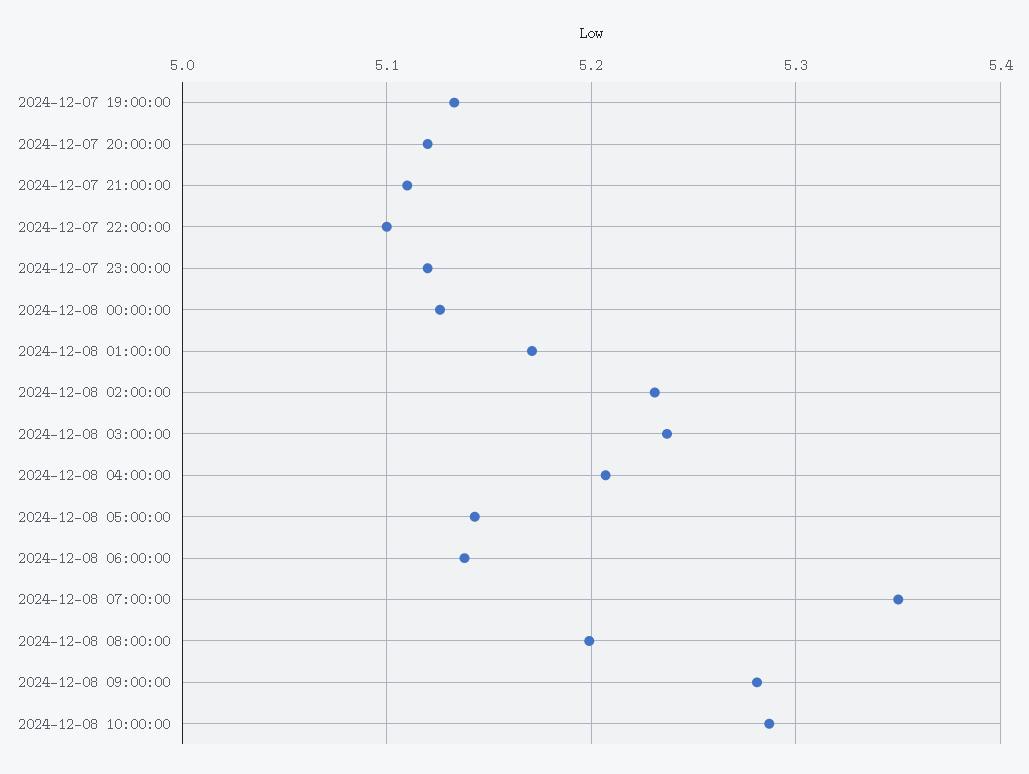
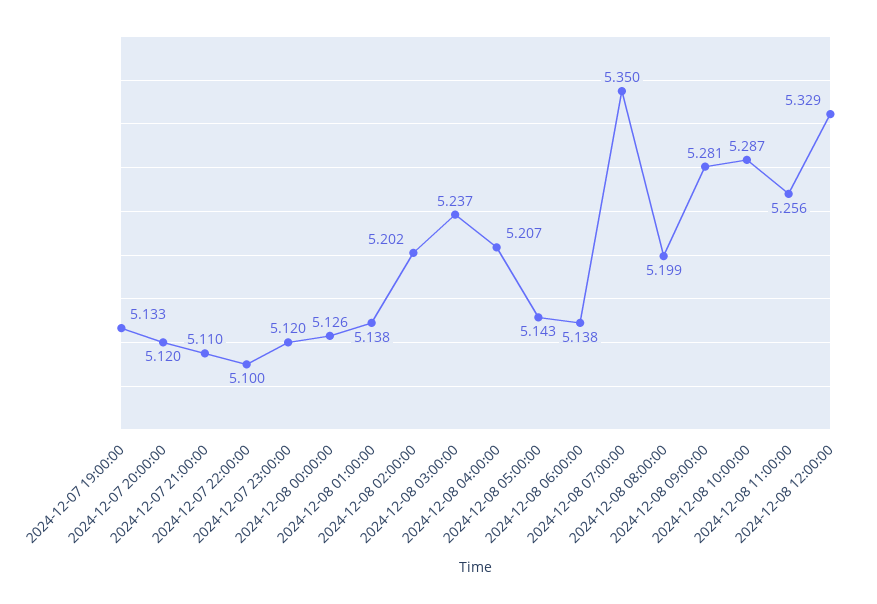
2024-12-08 01:00:00: 5.17 -> 5.138
2024-12-08 02:00:00: 5.23 -> 5.202
2024-12-08 11:00:00: none -> 5.256
2024-12-08 12:00:00: none -> 5.329

